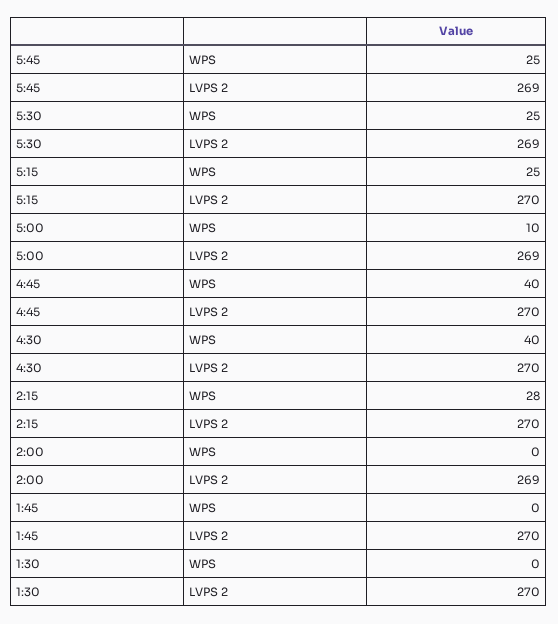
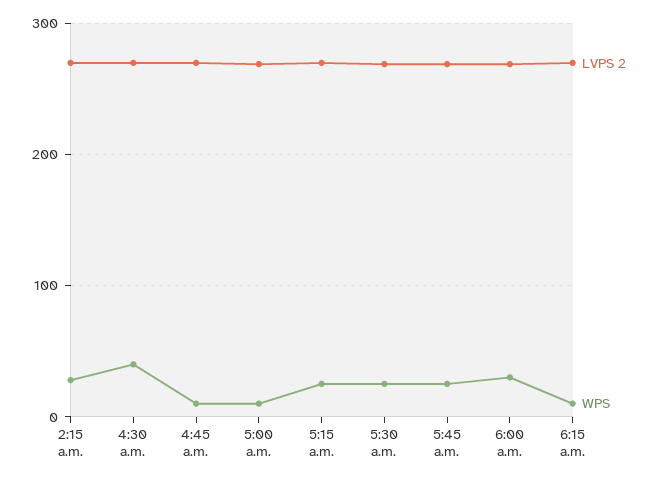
WPS, 4:45: 40 -> 10
WPS, 2:00: 0 -> none
LVPS 2, 2:00: 269 -> none
WPS, 1:45: 0 -> none
LVPS 2, 1:45: 270 -> none
WPS, 1:30: 0 -> none
LVPS 2, 1:30: 270 -> none
LVPS 2, 6:00 a.m.: none -> 270
WPS, 6:00 a.m.: none -> 30
LVPS 2, 6:15 a.m.: none -> 270
WPS, 6:15 a.m.: none -> 10

